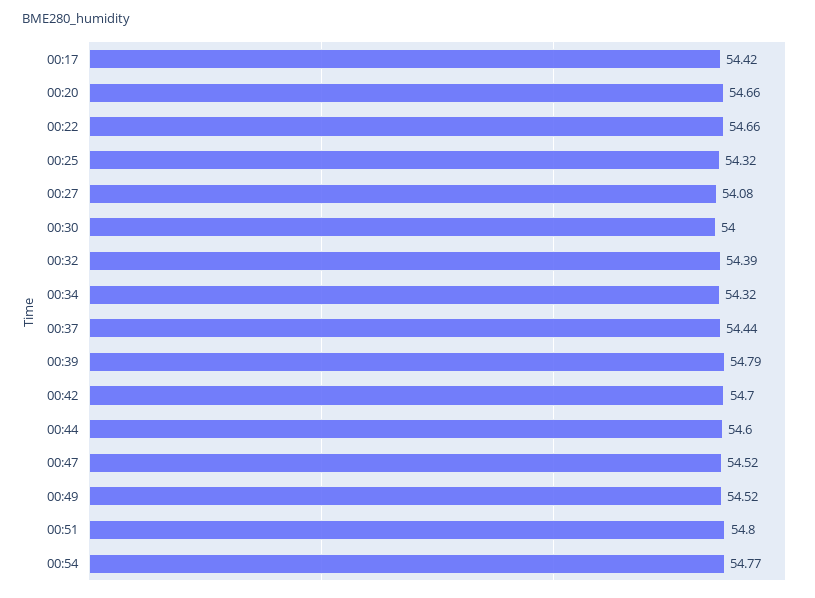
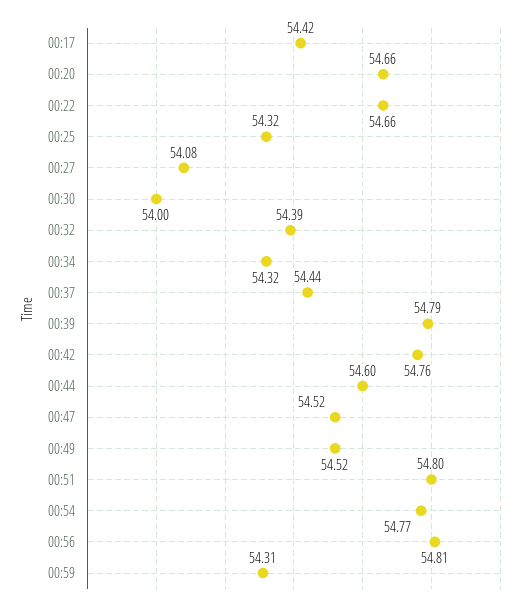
00:42: 54.7 -> 54.76
00:56: none -> 54.81
00:59: none -> 54.31

